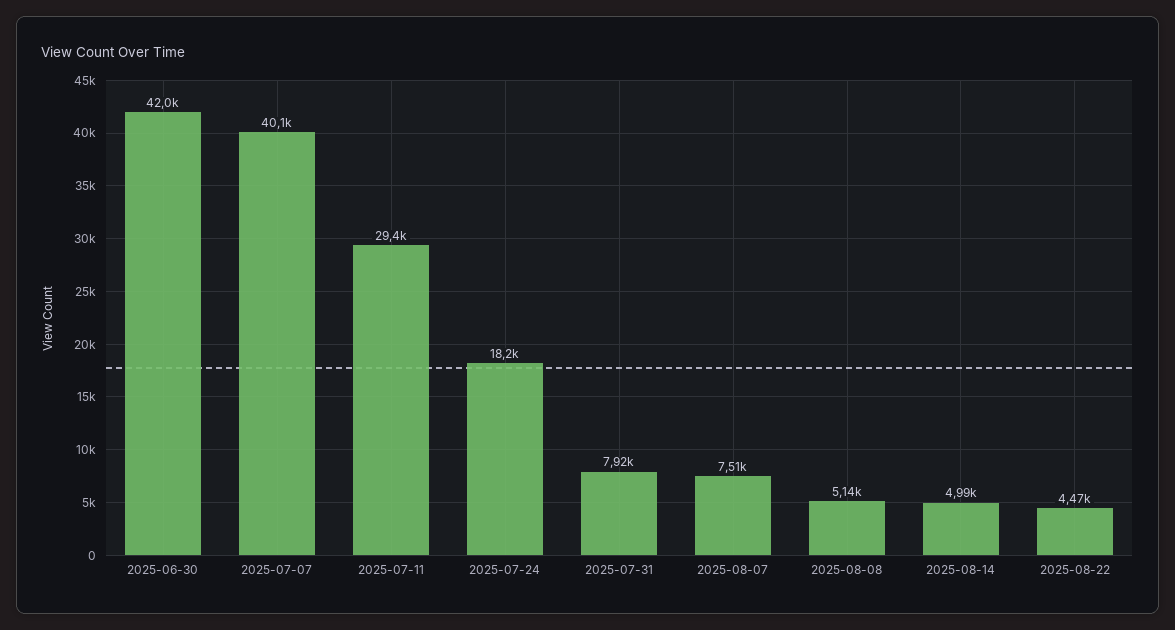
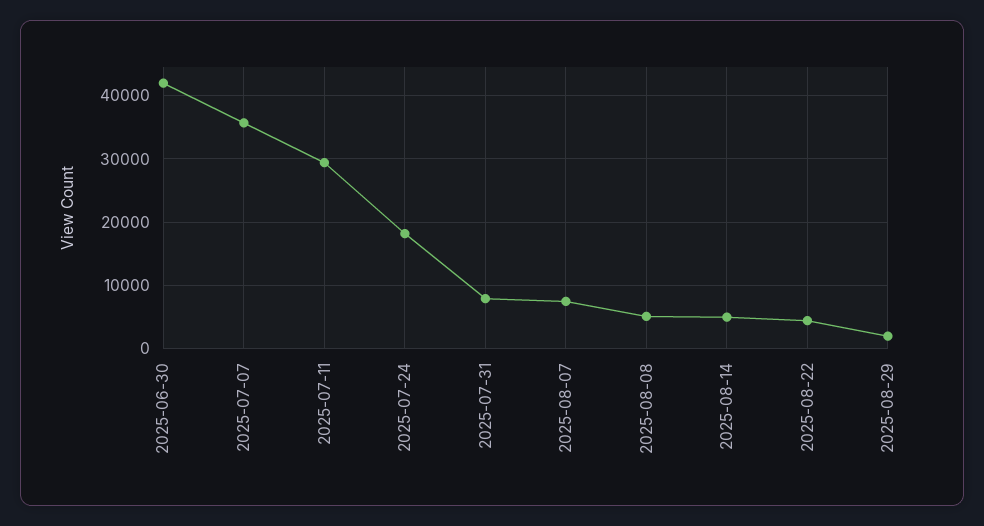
2025-07-07: 40100 -> 36000
2025-08-29: none -> 2000

